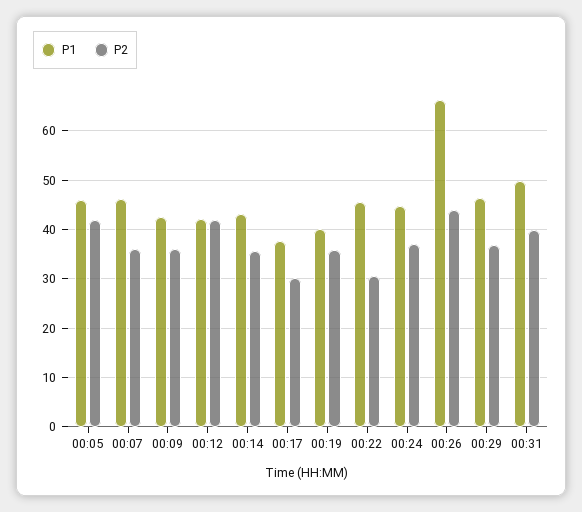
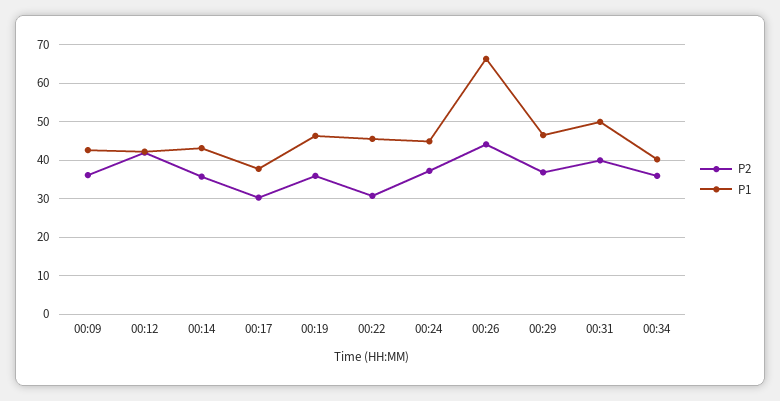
P1, 00:05: 46 -> none
P2, 00:05: 42 -> none
P1, 00:07: 46 -> none
P2, 00:07: 36 -> none
P1, 00:19: 40 -> 46
P2, 00:34: none -> 36
P1, 00:34: none -> 40

